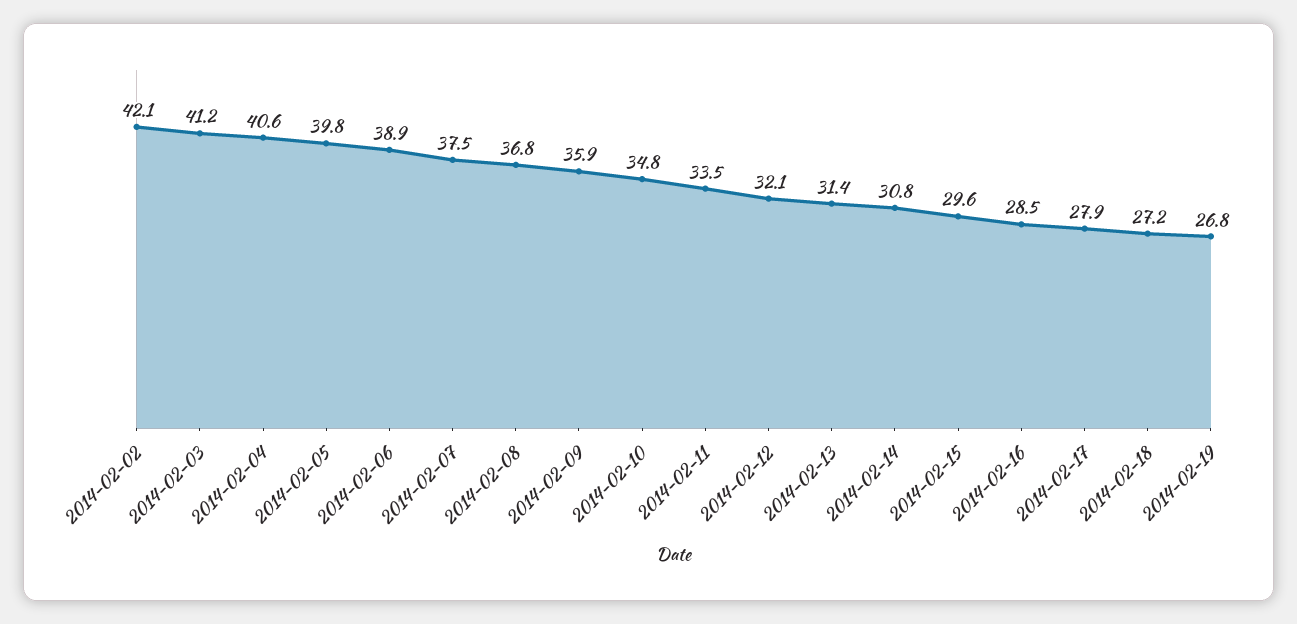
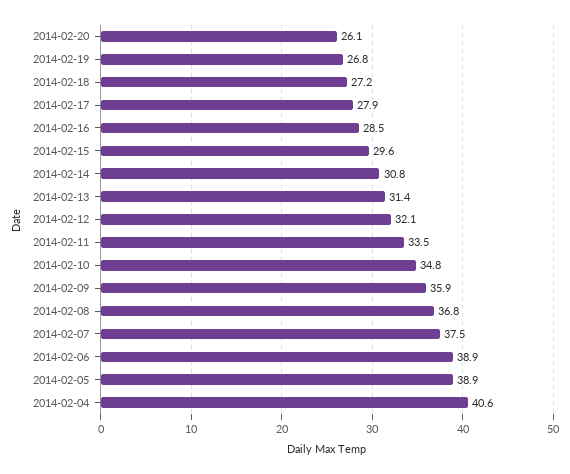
2014-02-02: 42.1 -> none
2014-02-03: 41.2 -> none
2014-02-05: 39.8 -> 38.9
2014-02-20: none -> 26.1

